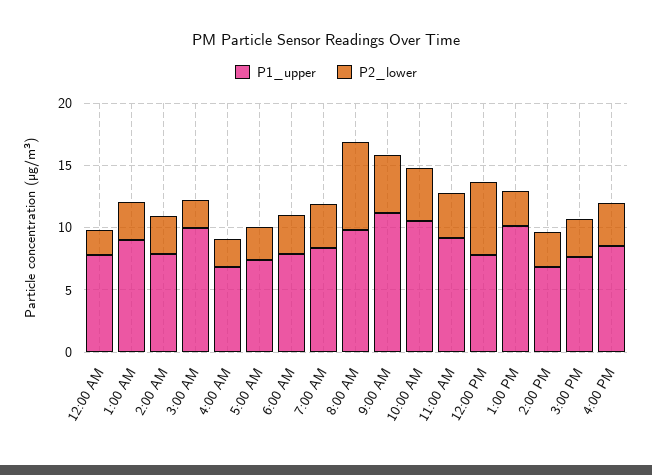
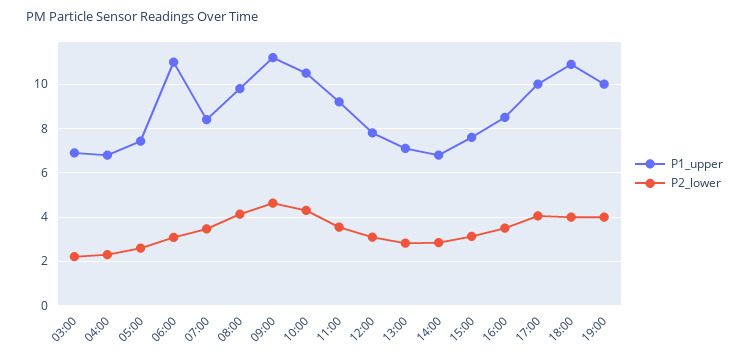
P1_upper, 12:00 AM: 8 -> none
P2_lower, 12:00 AM: 2 -> none
P1_upper, 1:00 AM: 9 -> none
P2_lower, 1:00 AM: 3 -> none
P1_upper, 2:00 AM: 8 -> none
P2_lower, 2:00 AM: 3 -> none
P1_upper, 3:00 AM: 10 -> 7
P1_upper, 6:00 AM: 8 -> 11
P2_lower, 8:00 AM: 7 -> 4
P2_lower, 12:00 PM: 6 -> 3
P1_upper, 1:00 PM: 10 -> 7
P1_upper, 17:00: none -> 10
P2_lower, 17:00: none -> 4
P1_upper, 18:00: none -> 11
P2_lower, 18:00: none -> 4
P1_upper, 19:00: none -> 10
P2_lower, 19:00: none -> 4

